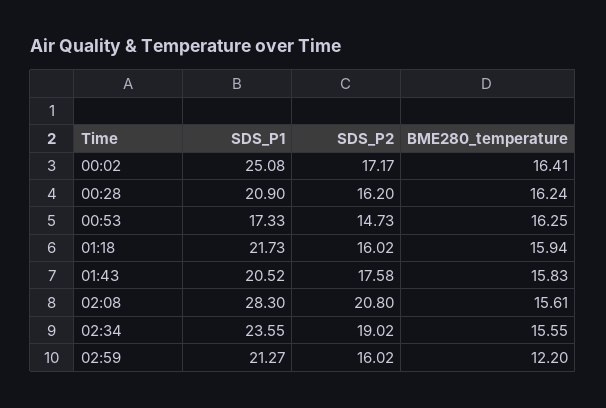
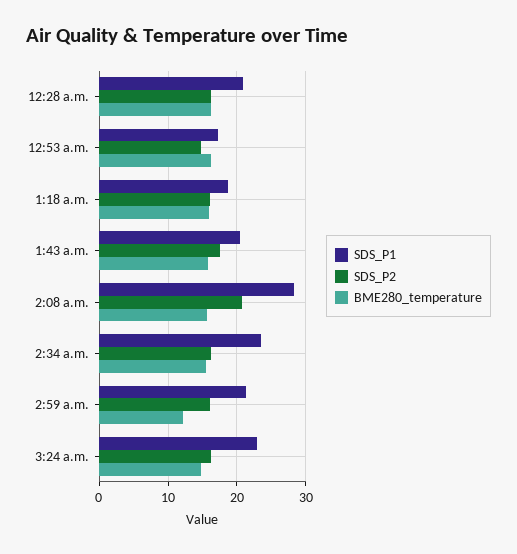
SDS_P1, 00:02: 25.08 -> none
SDS_P2, 00:02: 17.17 -> none
BME280_temperature, 00:02: 16.41 -> none
SDS_P1, 01:18: 21.73 -> 19
SDS_P2, 02:34: 19.02 -> 16
SDS_P1, 3:24 a.m.: none -> 23
SDS_P2, 3:24 a.m.: none -> 16
BME280_temperature, 3:24 a.m.: none -> 15

